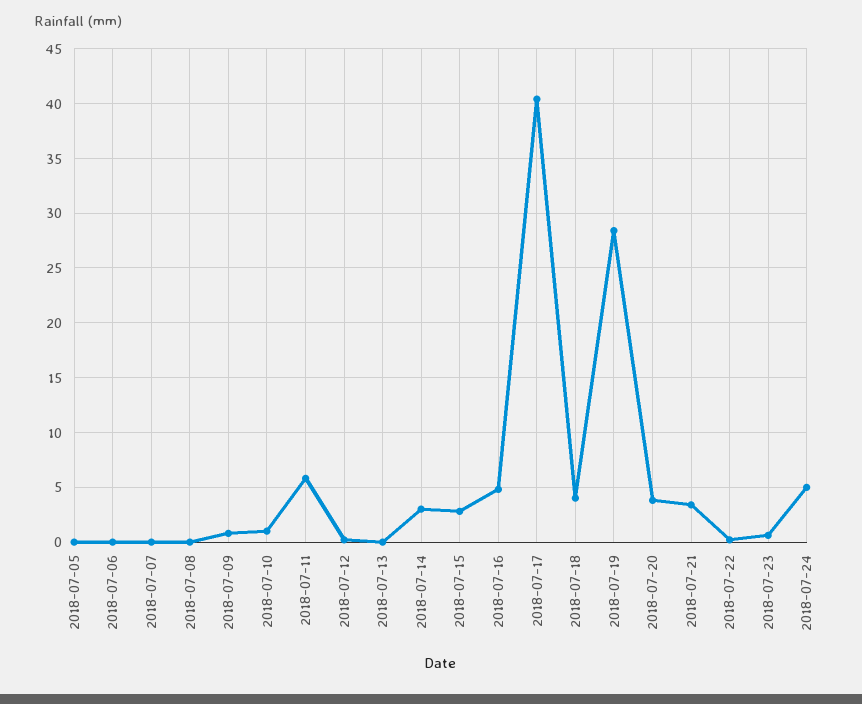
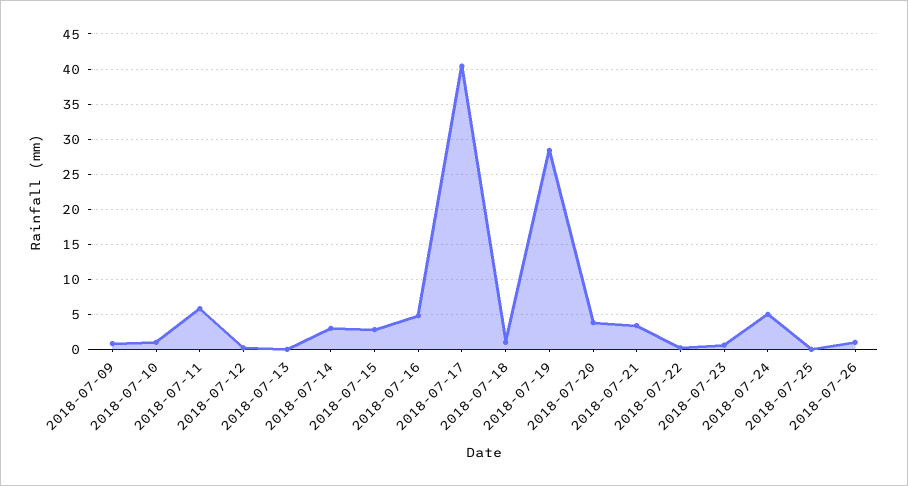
2018-07-05: 0 -> none
2018-07-06: 0 -> none
2018-07-07: 0 -> none
2018-07-08: 0 -> none
2018-07-18: 4 -> 1
2018-07-25: none -> 0
2018-07-26: none -> 1

